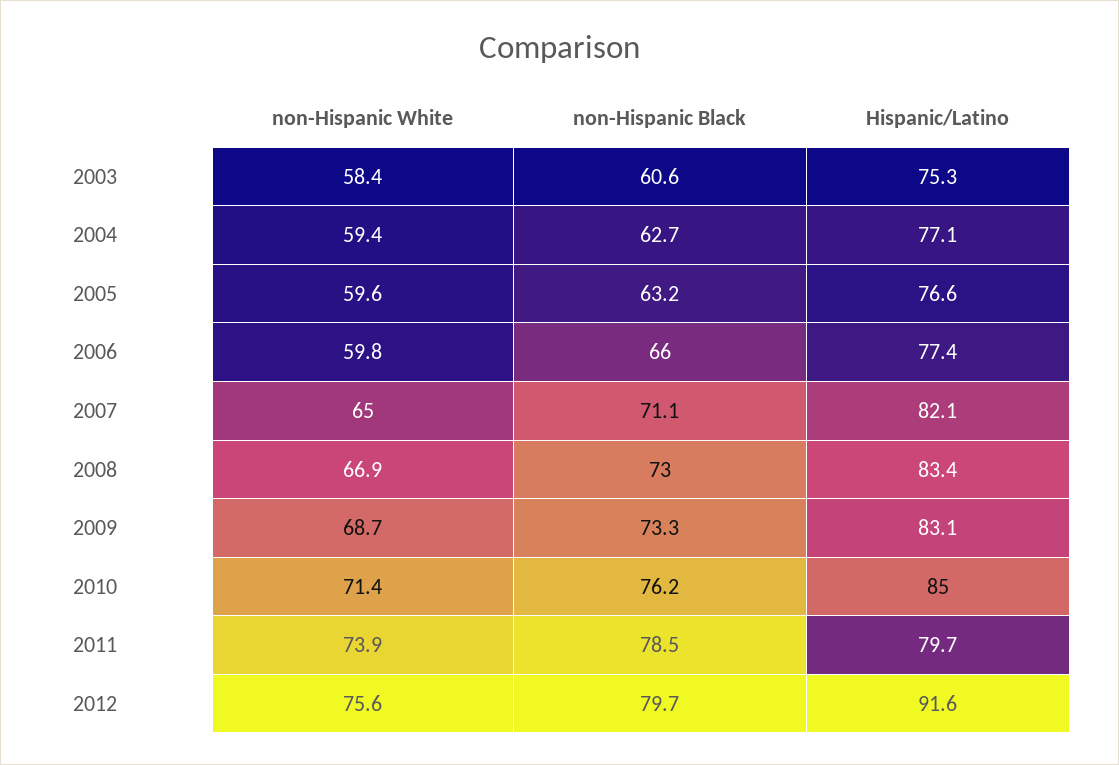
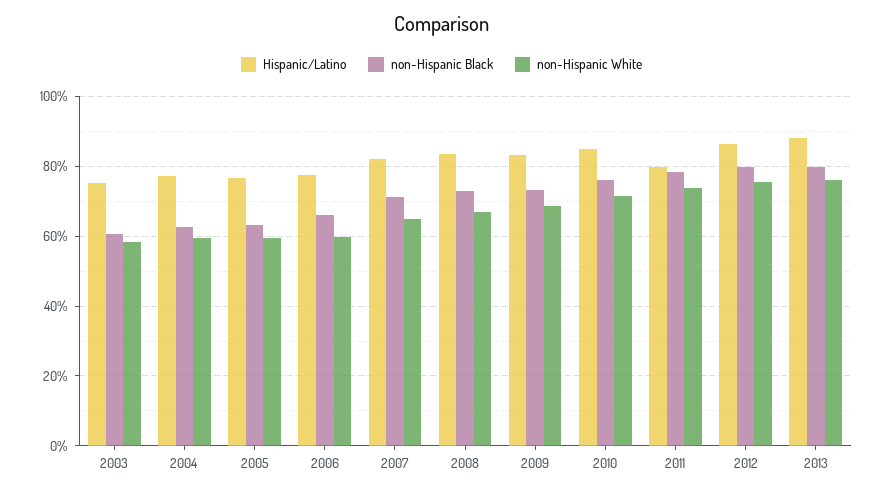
Hispanic/Latino, 2012: 91.6 -> 86
Hispanic/Latino, 2013: none -> 88
non-Hispanic Black, 2013: none -> 80
non-Hispanic White, 2013: none -> 76

